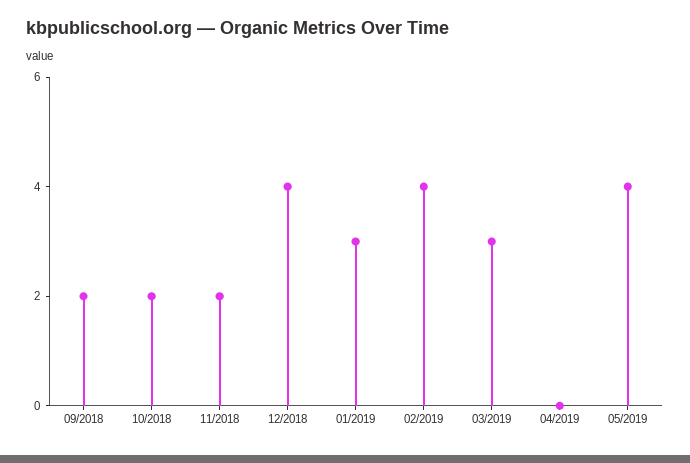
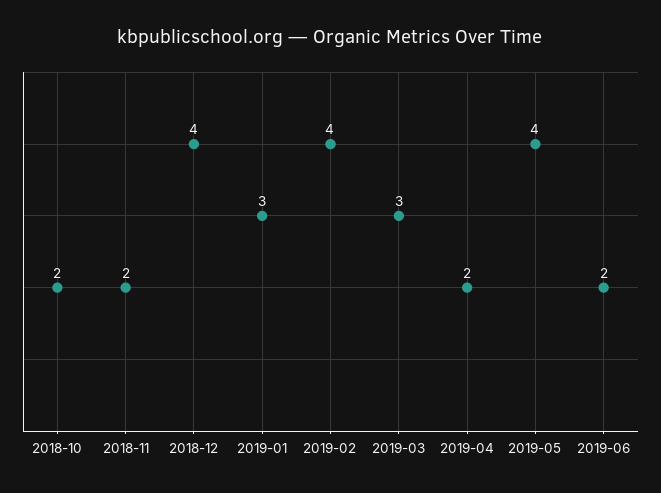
09/2018: 2 -> none
04/2019: 0 -> 2
2019-06: none -> 2

